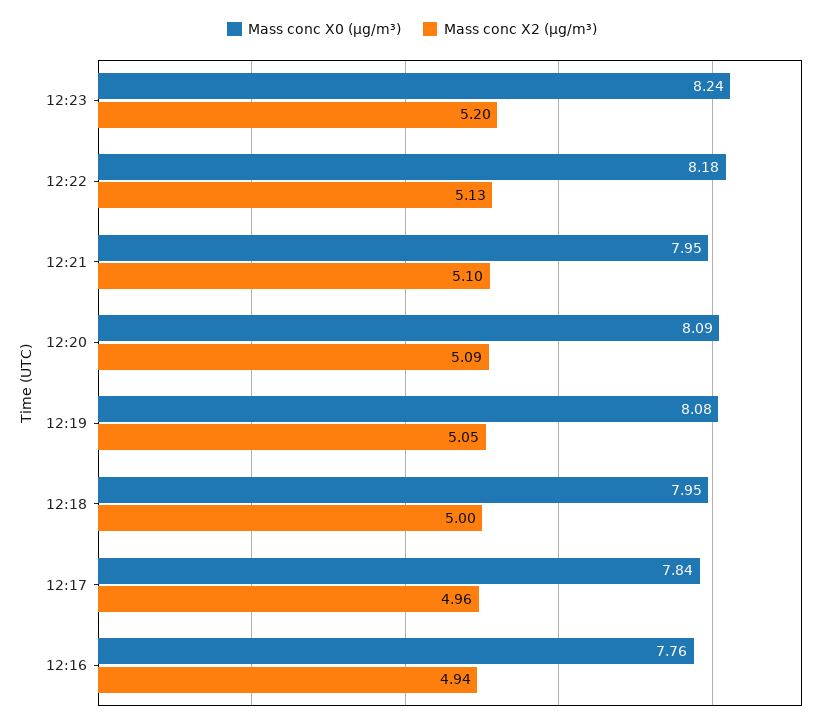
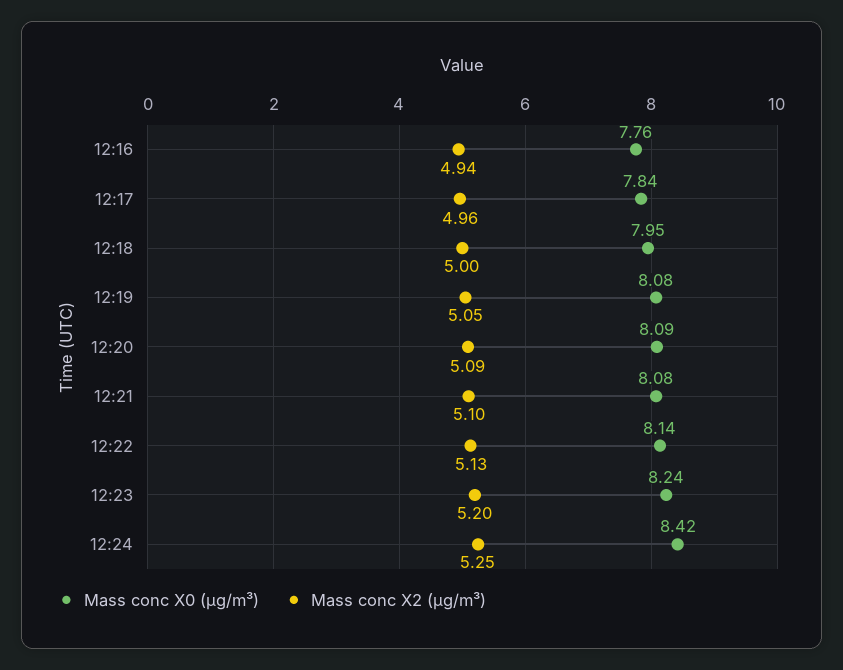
Mass conc X0 (μg/m³), 12:22: 8.18 -> 8.14
Mass conc X0 (μg/m³), 12:21: 7.95 -> 8.08
Mass conc X0 (μg/m³), 12:24: none -> 8.42
Mass conc X2 (μg/m³), 12:24: none -> 5.25

